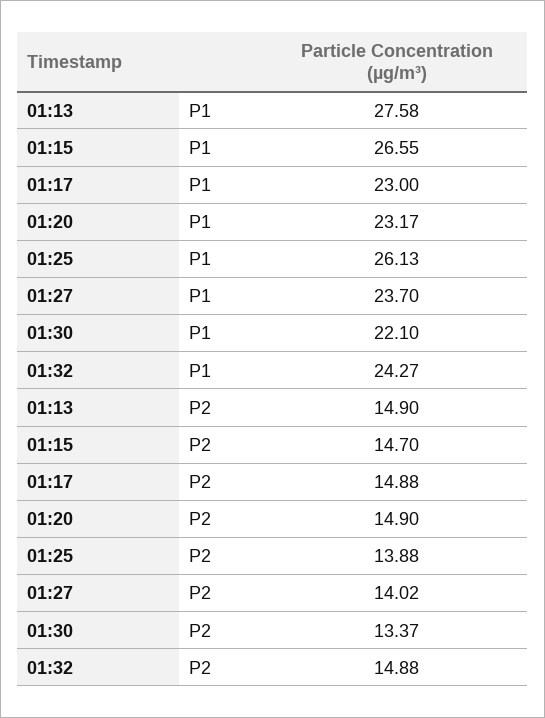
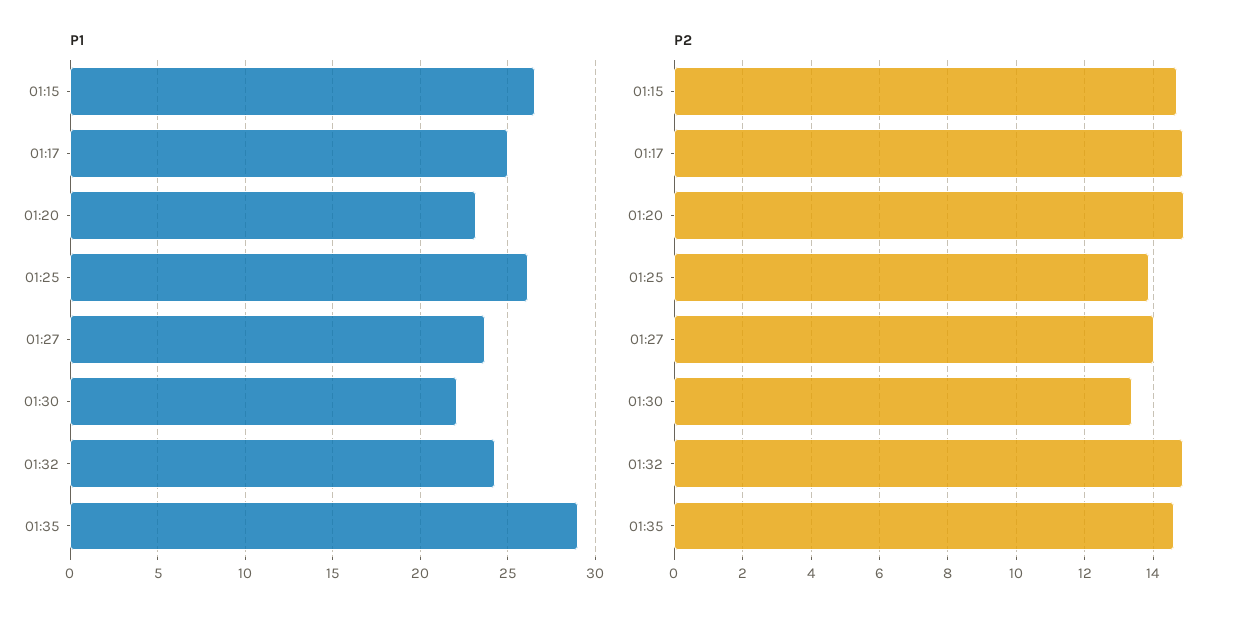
P1, 01:13: 27.58 -> none
P1, 01:17: 23 -> 25
P2, 01:13: 14.9 -> none
P1, 01:35: none -> 29
P2, 01:35: none -> 14.6

